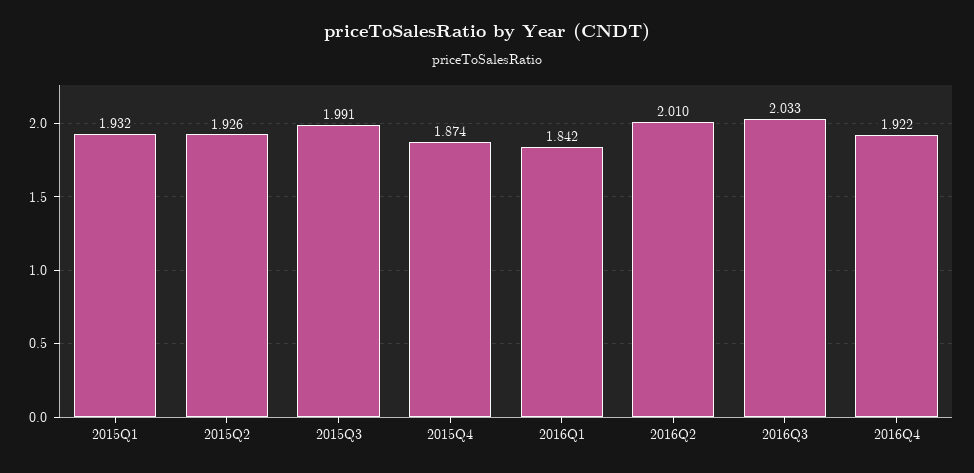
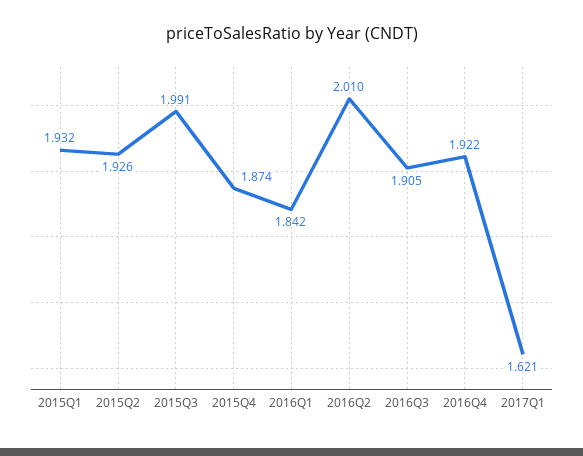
2016Q3: 2.033 -> 1.905
2017Q1: none -> 1.621

